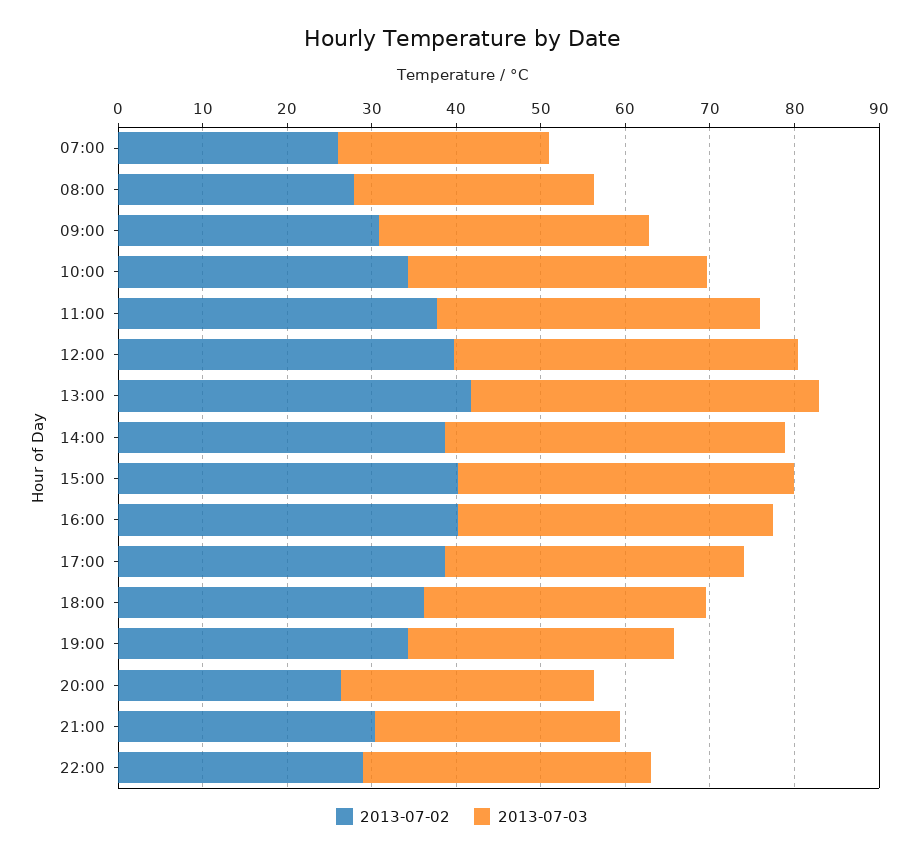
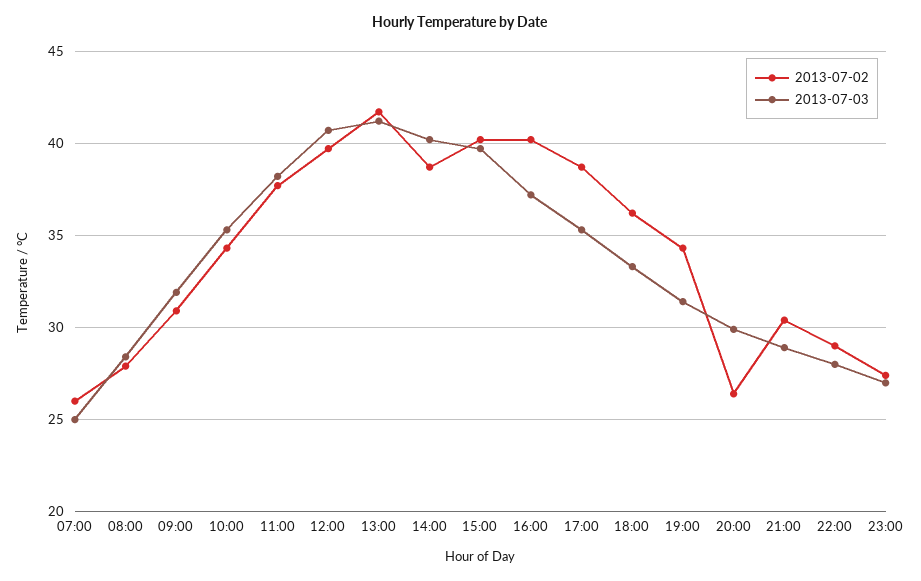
2013-07-03, 22:00: 34 -> 28
2013-07-02, 23:00: none -> 27.5
2013-07-03, 23:00: none -> 27

